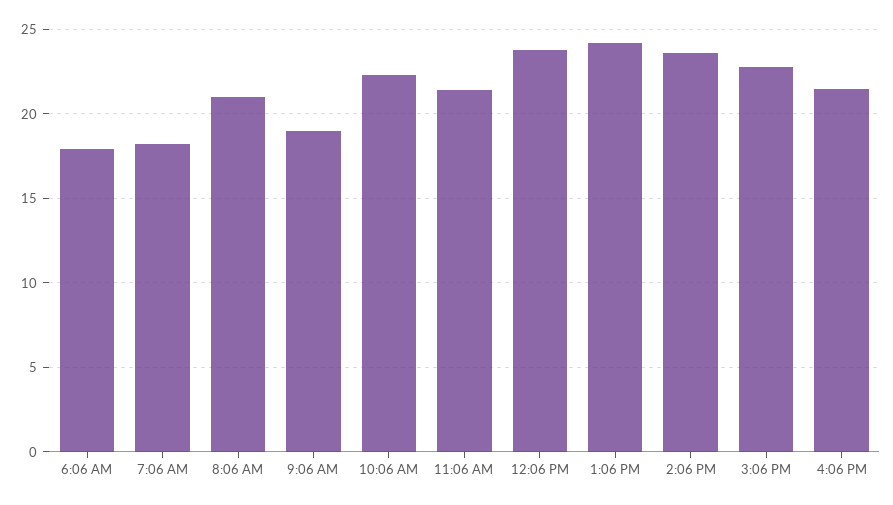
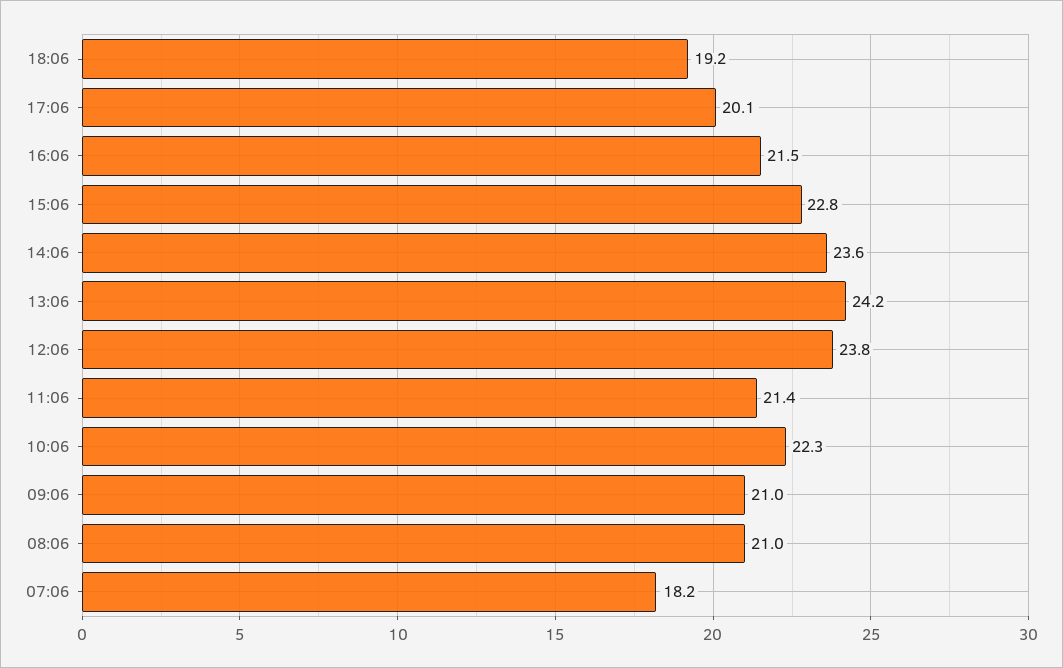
6:06 AM: 18 -> none
9:06 AM: 19 -> 21
18:06: none -> 19.2
17:06: none -> 20.1

